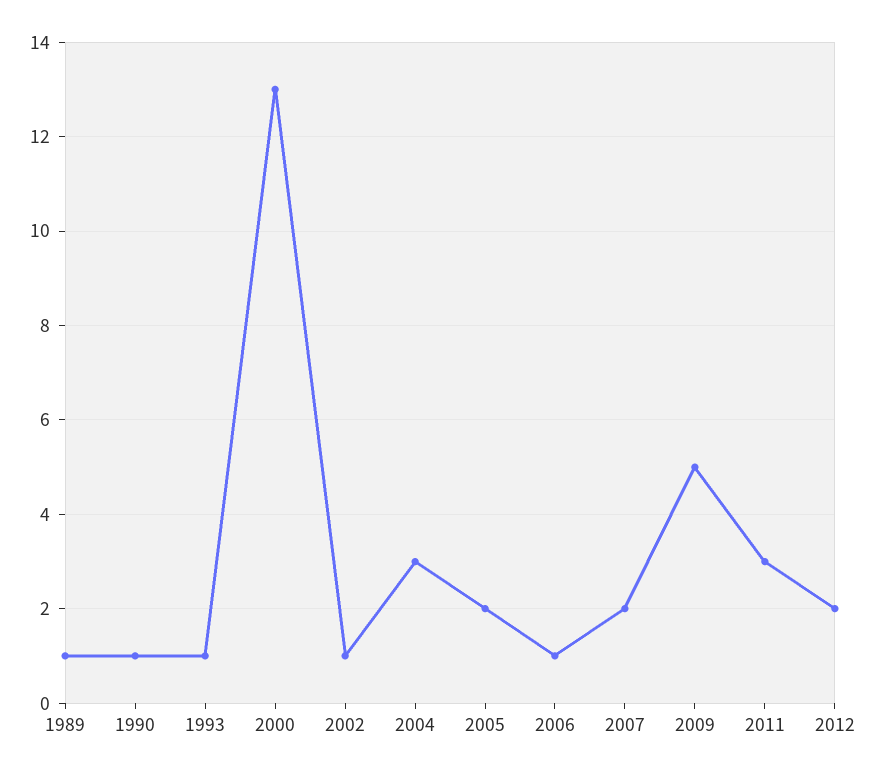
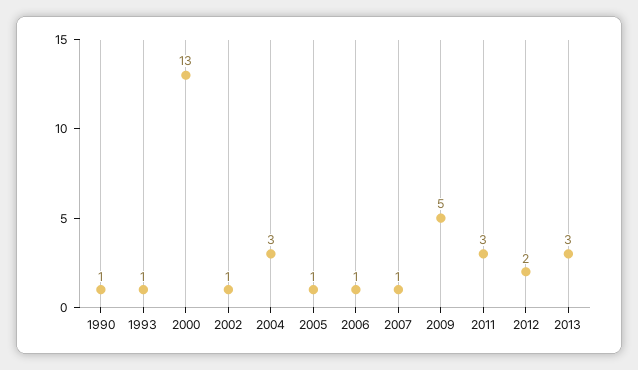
1989: 1 -> none
2005: 2 -> 1
2007: 2 -> 1
2013: none -> 3

